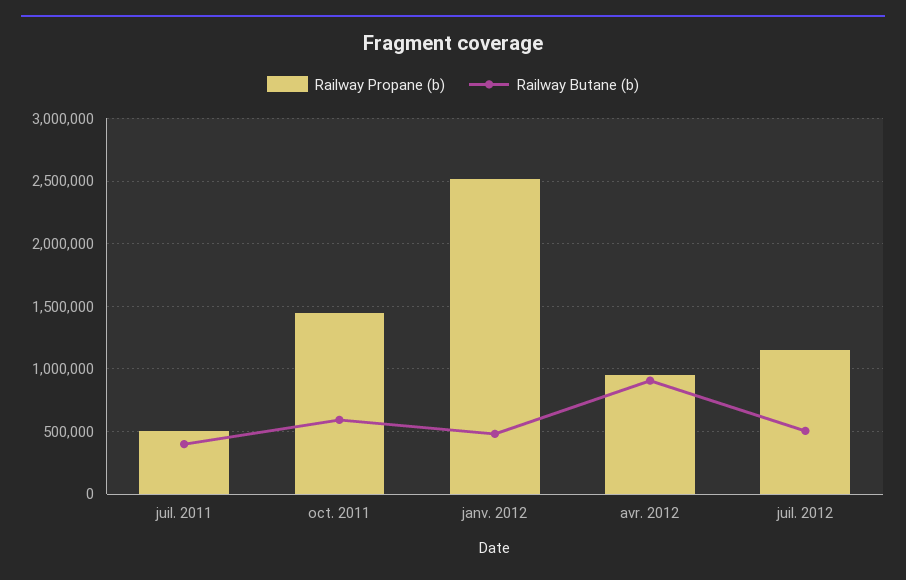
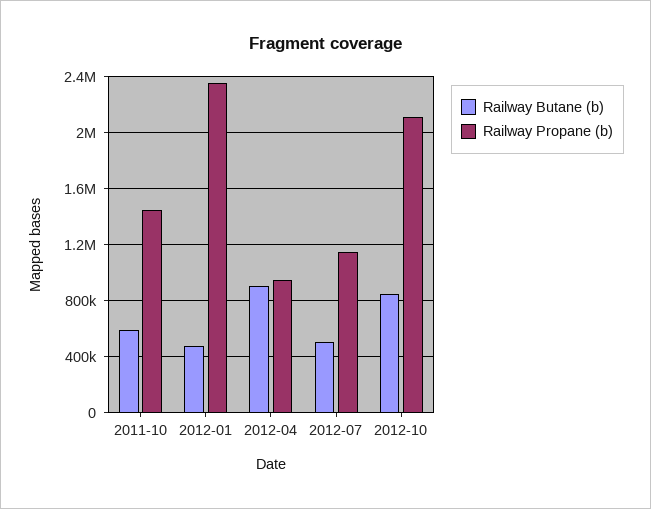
Railway Propane (b), juil. 2011: 500000 -> none
Railway Butane (b), juil. 2011: 400000 -> none
Railway Propane (b), janv. 2012: 2500000 -> 2350000
Railway Butane (b), 2012-10: none -> 850000
Railway Propane (b), 2012-10: none -> 2100000

